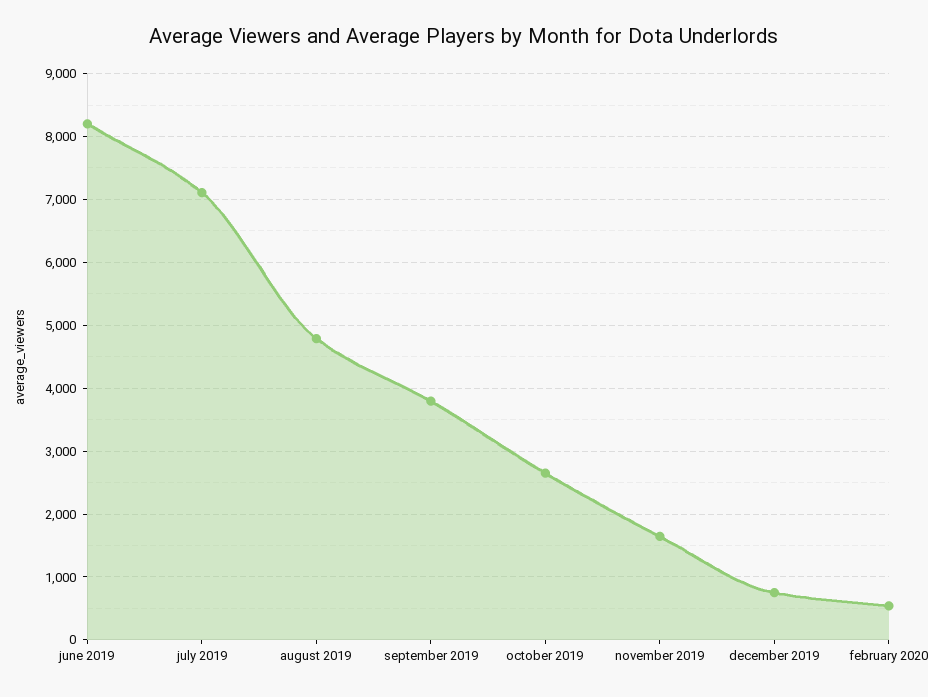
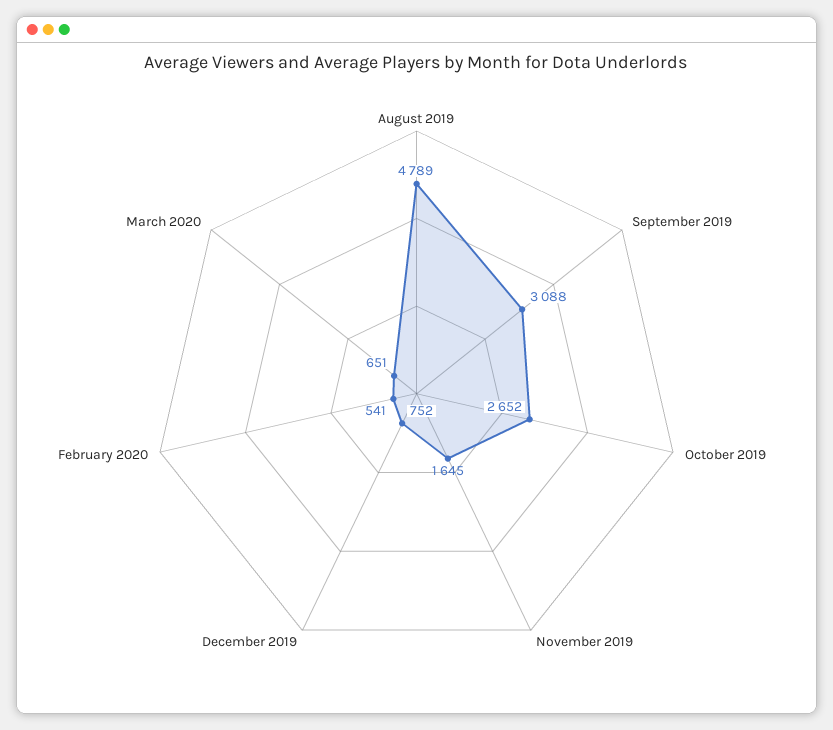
june 2019: 8200 -> none
july 2019: 7100 -> none
september 2019: 3800 -> 3088
March 2020: none -> 651

